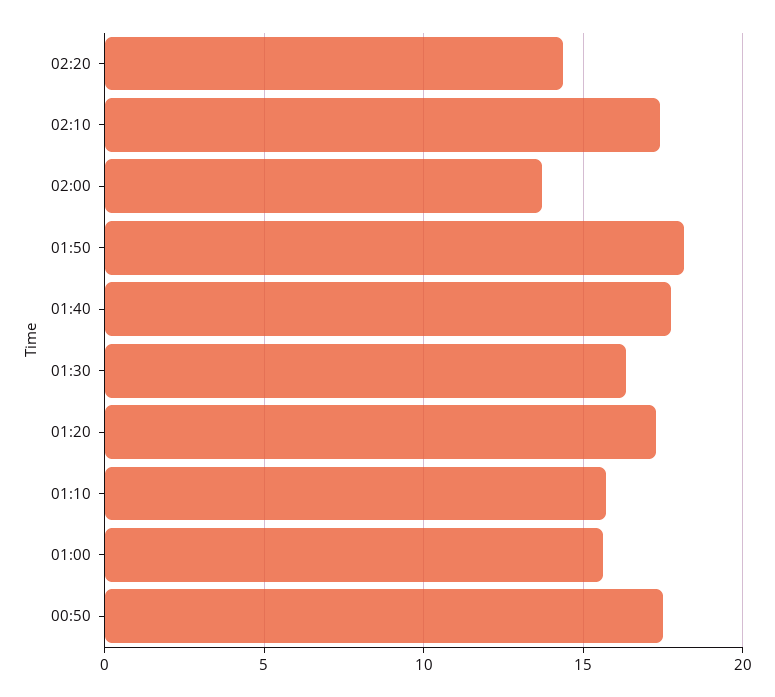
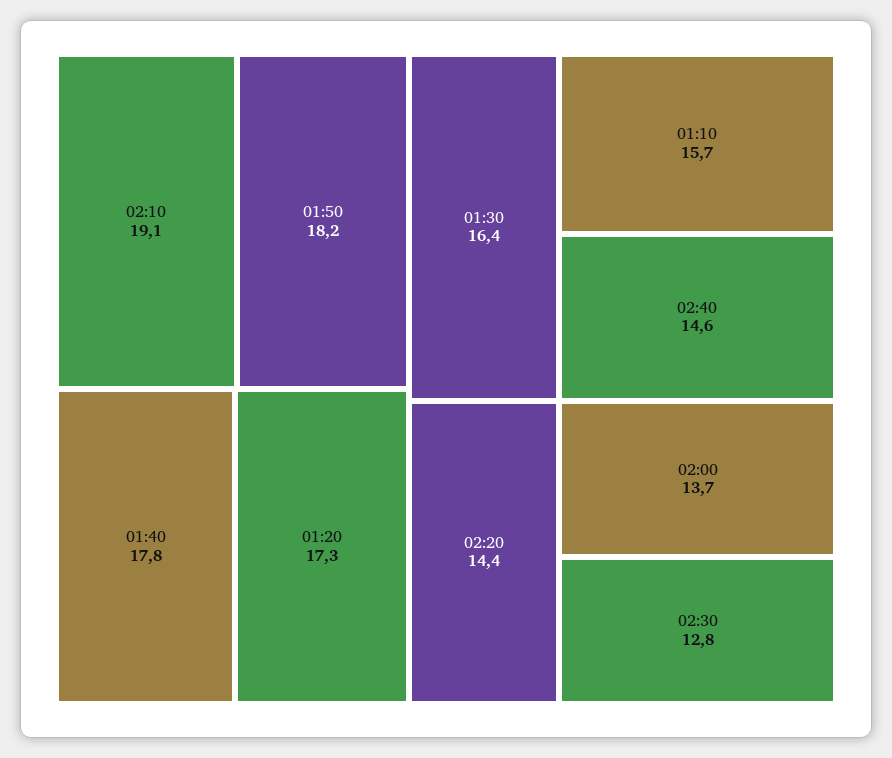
02:10: 17.5 -> 19.1
01:00: 15.5 -> none
00:50: 17.5 -> none
02:40: none -> 14.6
02:30: none -> 12.8

